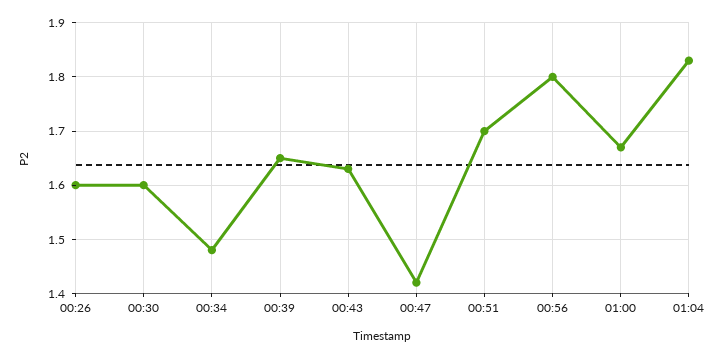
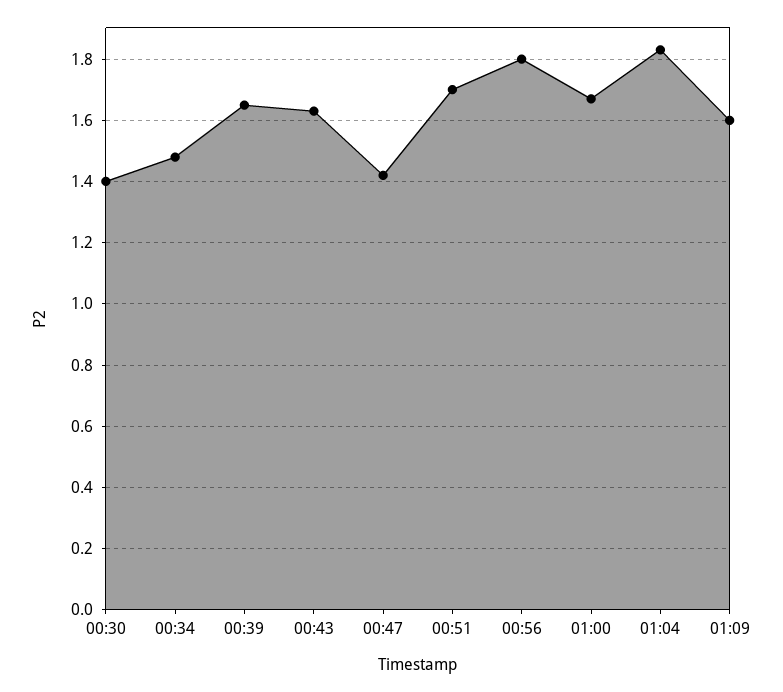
00:26: 1.6 -> none
00:30: 1.6 -> 1.4
01:09: none -> 1.6

